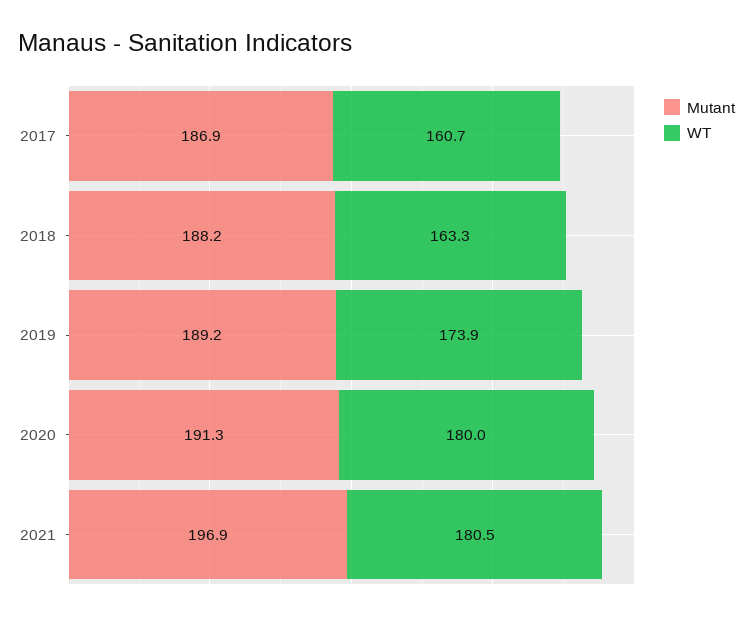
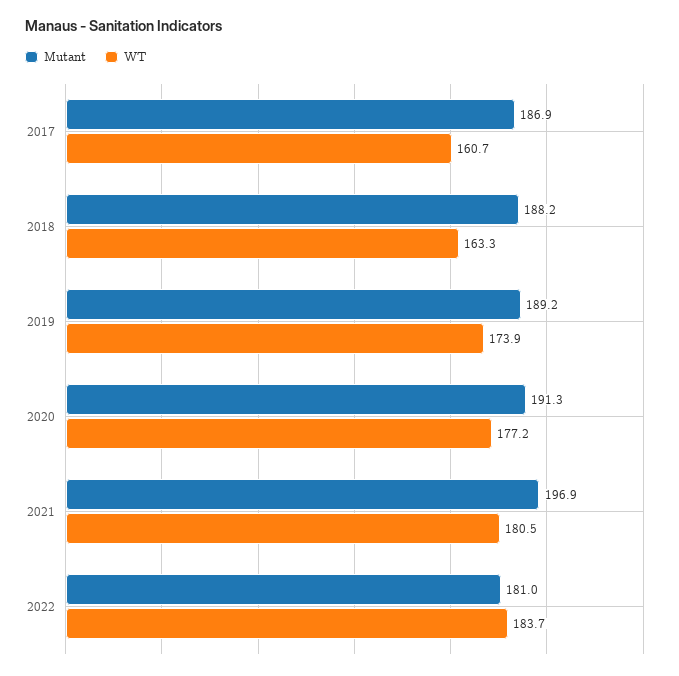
WT, 2020: 180 -> 177.2
Mutant, 2022: none -> 181
WT, 2022: none -> 183.7

